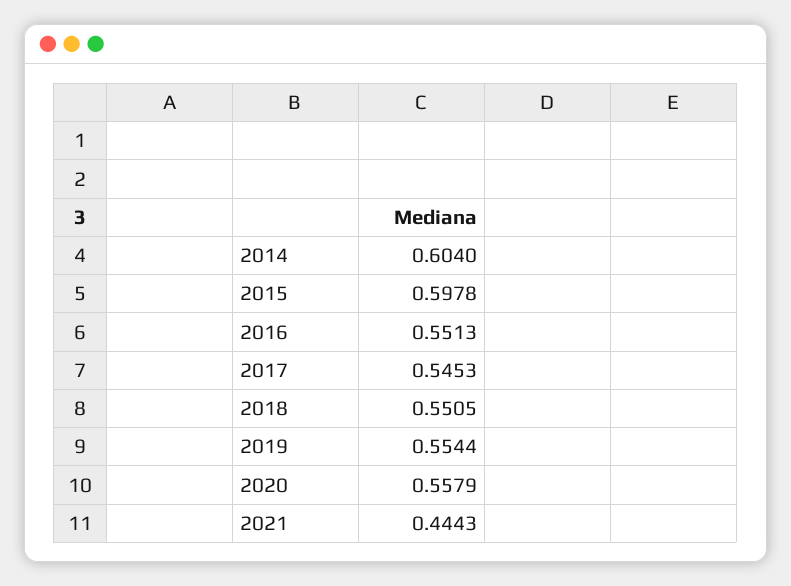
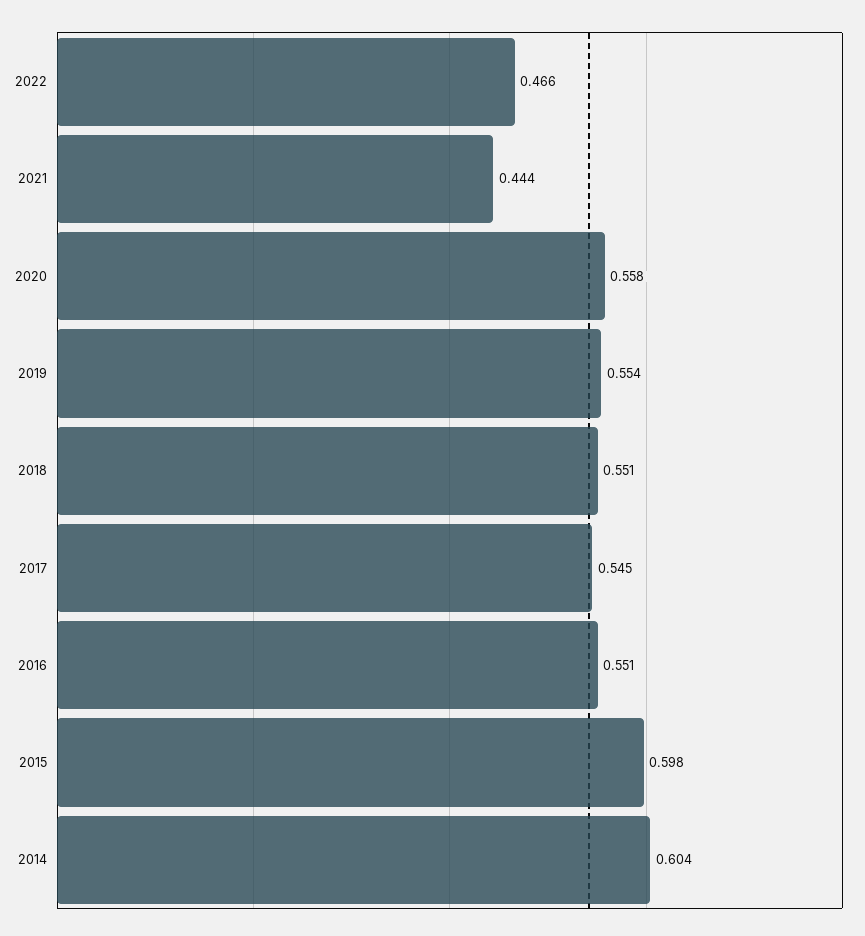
2022: none -> 0.466

